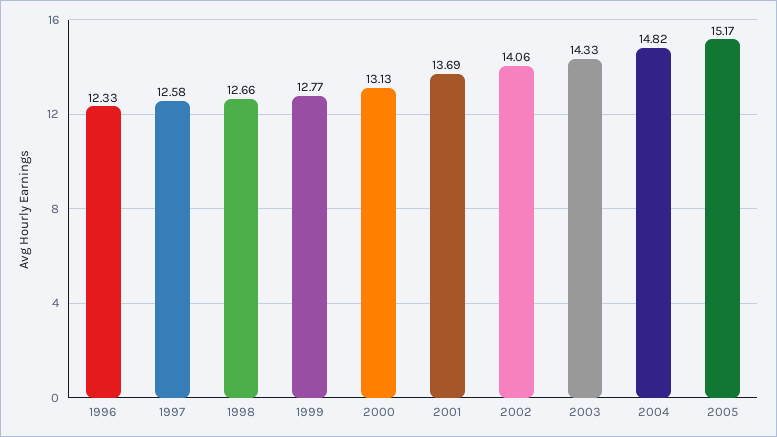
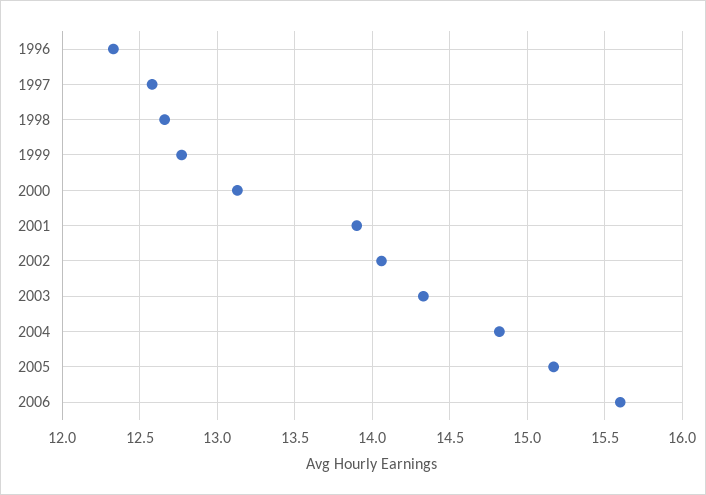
2001: 13.69 -> 13.9
2006: none -> 15.6

